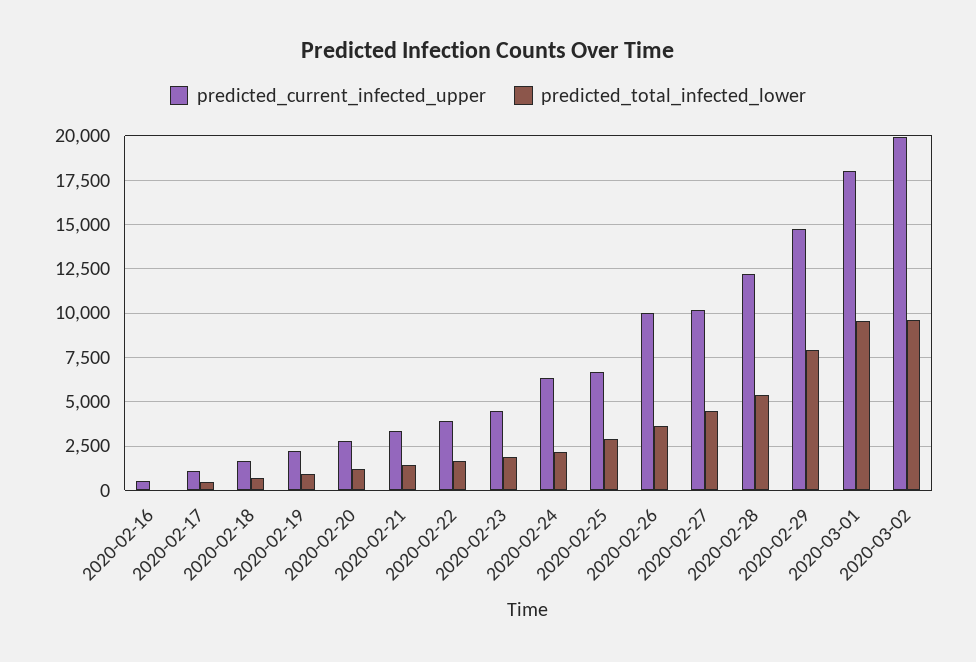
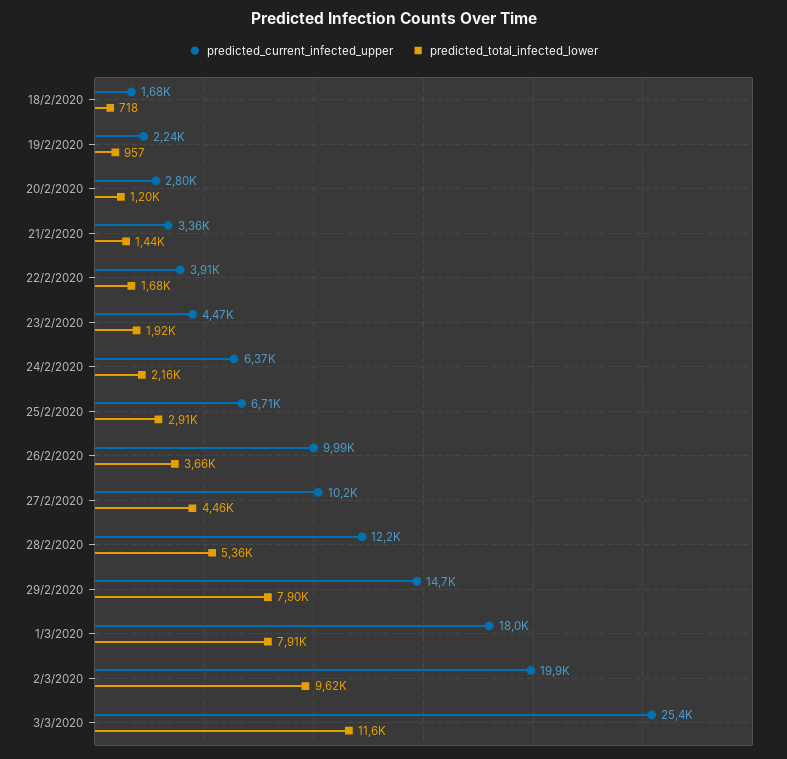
predicted_current_infected_upper, 2020-02-16: 500 -> none
predicted_total_infected_lower, 2020-02-16: 0 -> none
predicted_current_infected_upper, 2020-02-17: 1000 -> none
predicted_total_infected_lower, 2020-02-17: 500 -> none
predicted_total_infected_lower, 2020-03-01: 9500 -> 7910
predicted_current_infected_upper, 3/3/2020: none -> 25400
predicted_total_infected_lower, 3/3/2020: none -> 11600

